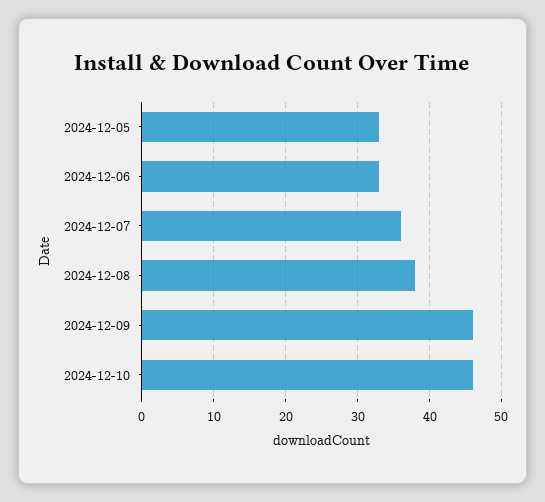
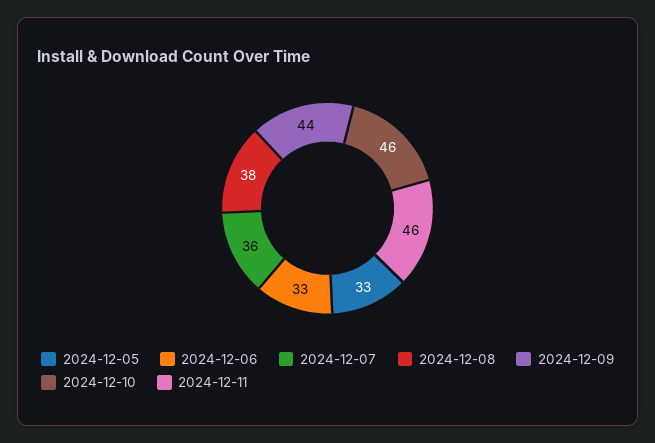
2024-12-09: 46 -> 44
2024-12-11: none -> 46

